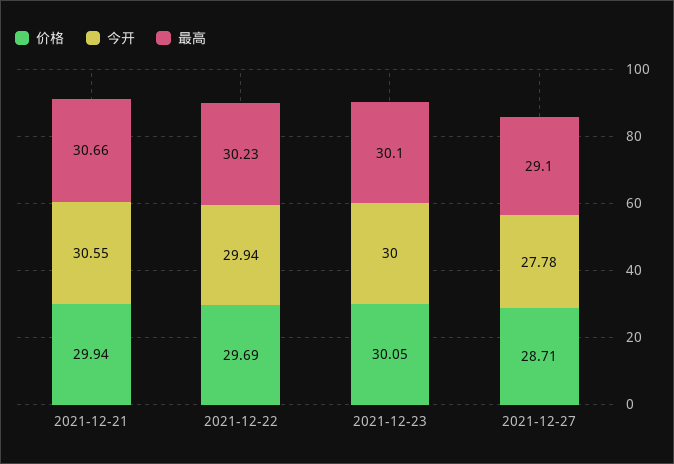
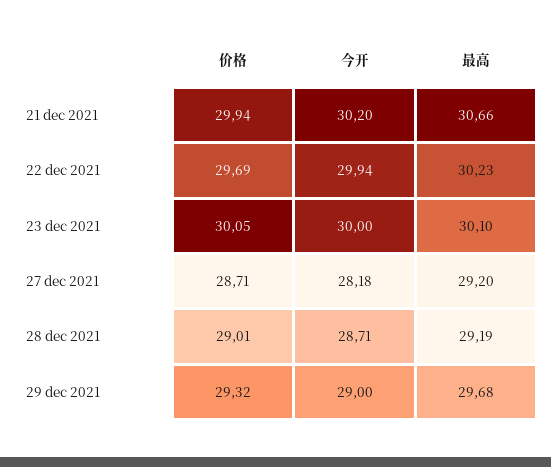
今开, 2021-12-21: 30.55 -> 30.2
今开, 2021-12-27: 27.78 -> 28.18
最高, 2021-12-27: 29.1 -> 29.2
价格, 28 dec 2021: none -> 29.01
今开, 28 dec 2021: none -> 28.71
最高, 28 dec 2021: none -> 29.19
价格, 29 dec 2021: none -> 29.32
今开, 29 dec 2021: none -> 29
最高, 29 dec 2021: none -> 29.68

